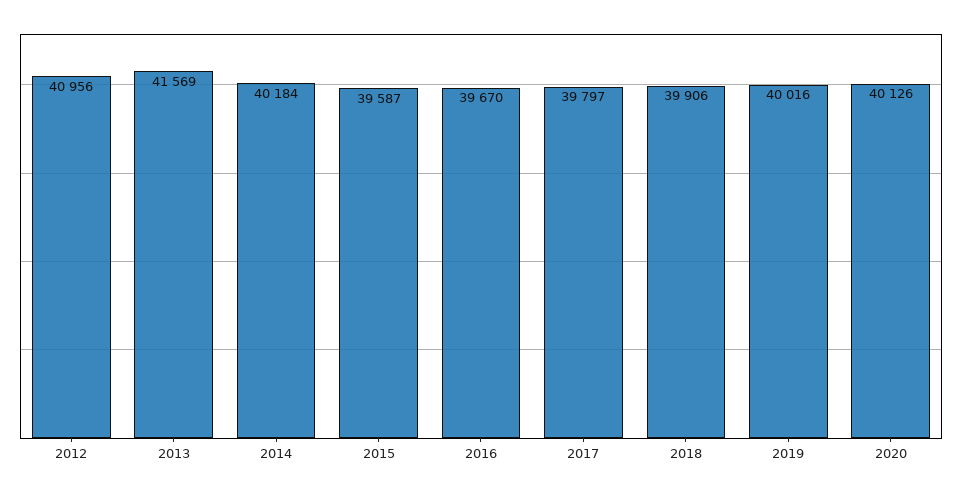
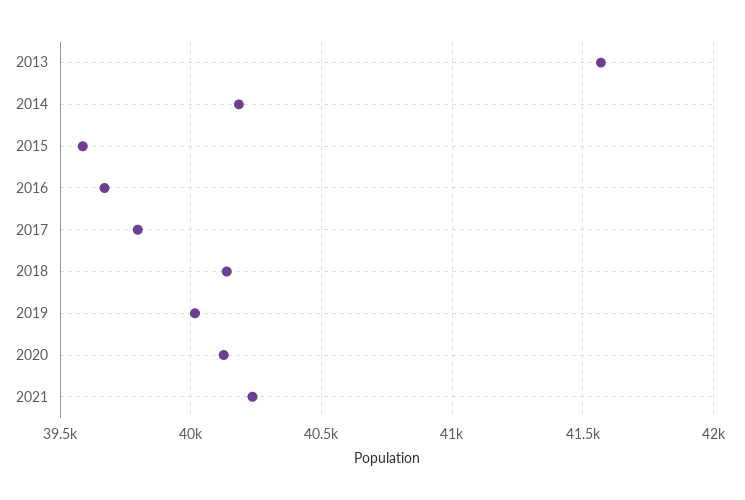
2012: 40956 -> none
2018: 39906 -> 40150
2021: none -> 40250

